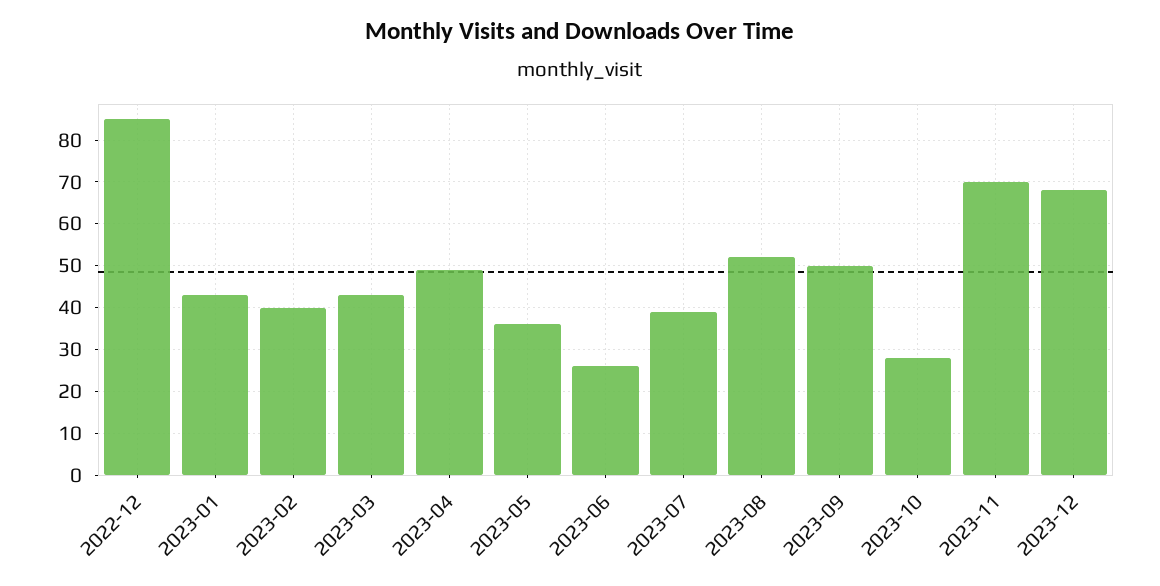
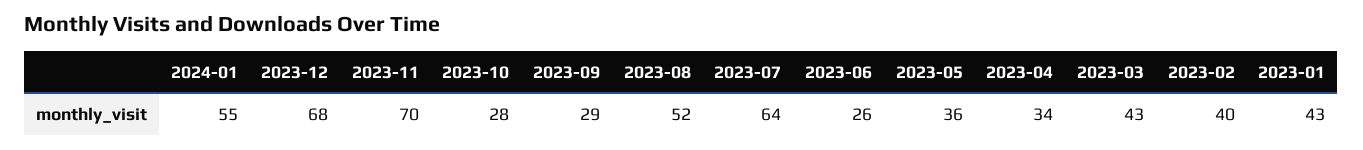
2022-12: 85 -> none
2023-04: 50 -> 34
2023-07: 40 -> 64
2023-09: 50 -> 29
2024-01: none -> 55

